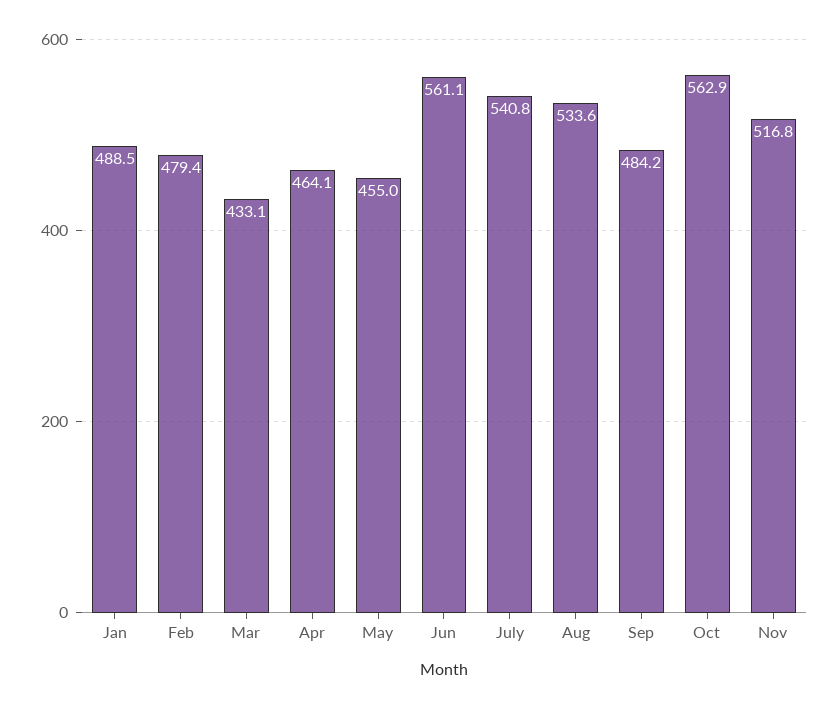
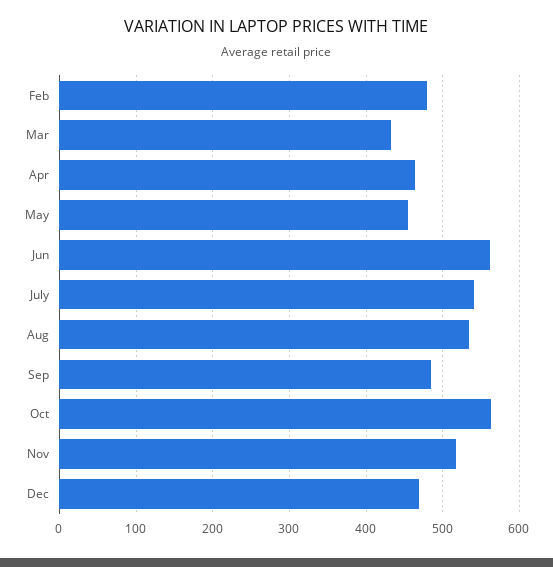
Jan: 488.5 -> none
Dec: none -> 470

